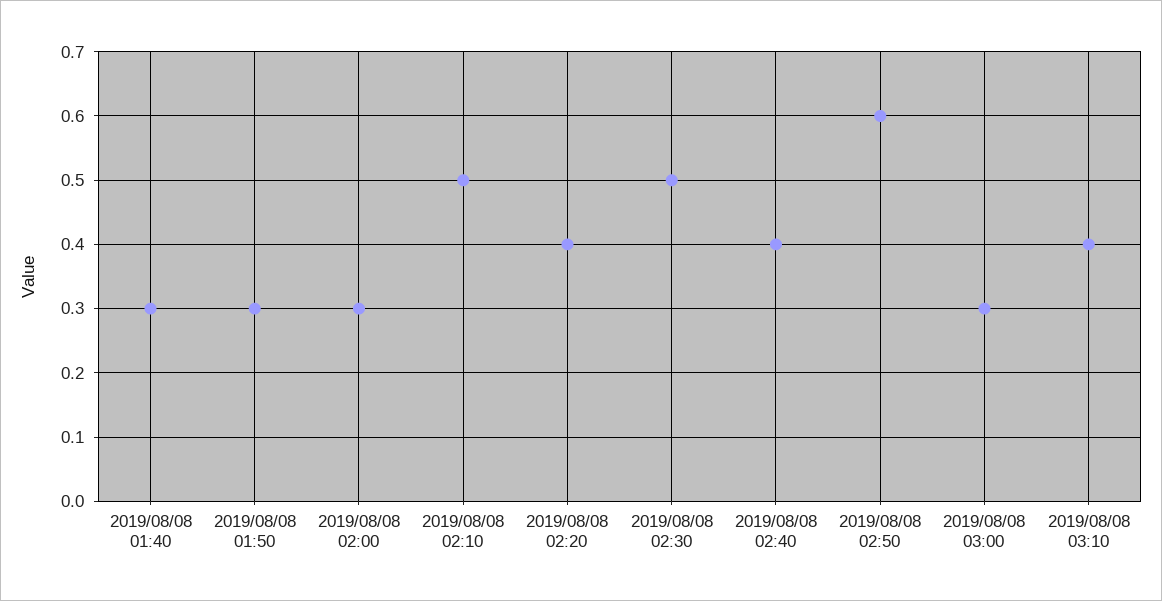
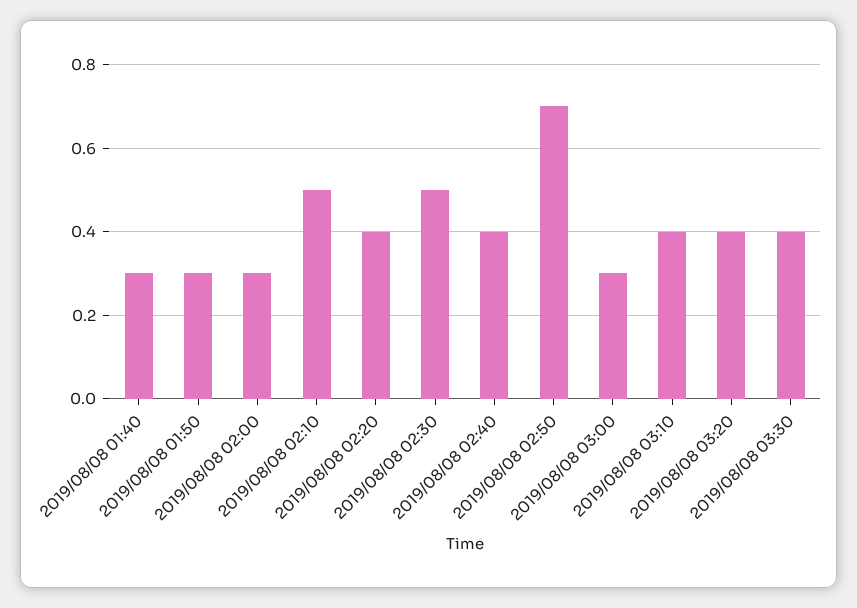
2019/08/08 02:50: 0.6 -> 0.7
2019/08/08 03:20: none -> 0.4
2019/08/08 03:30: none -> 0.4

